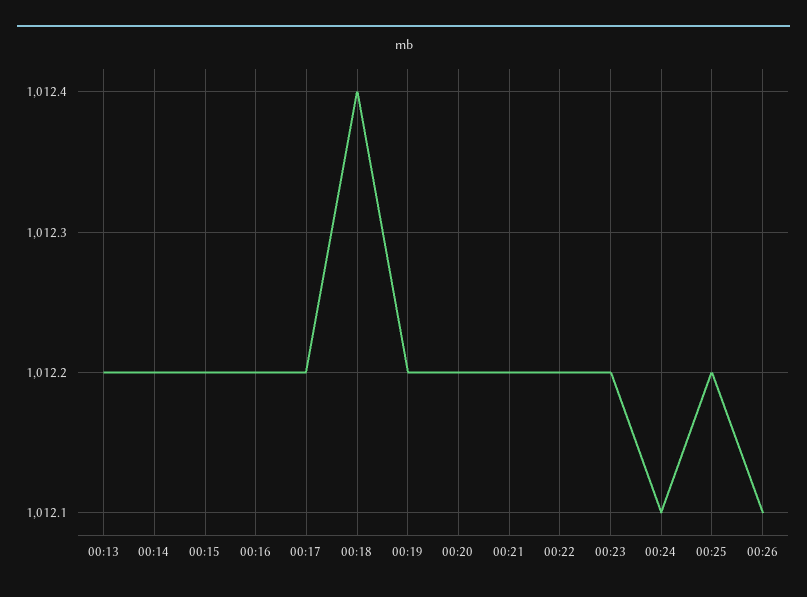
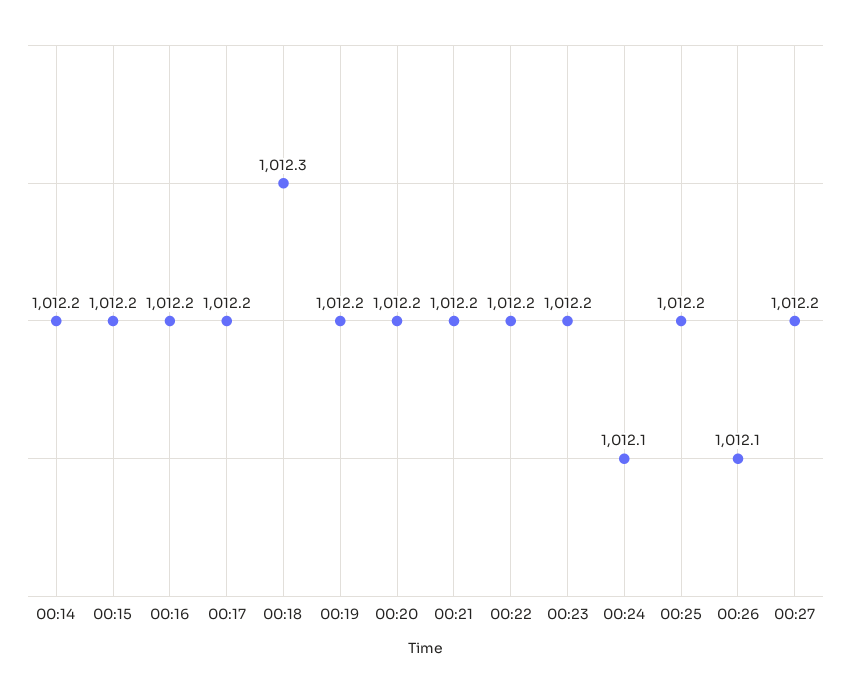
00:13: 1012.2 -> none
00:18: 1012.4 -> 1012.3
00:27: none -> 1012.2

